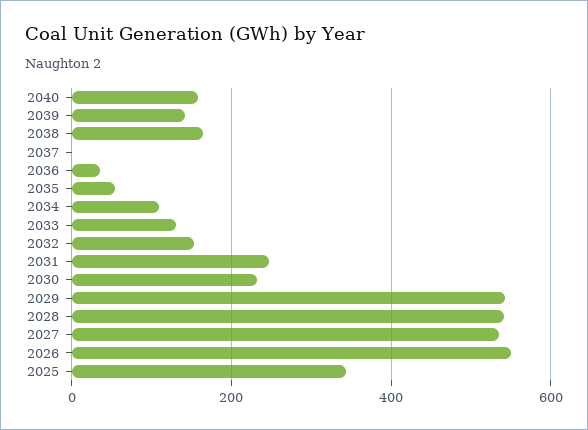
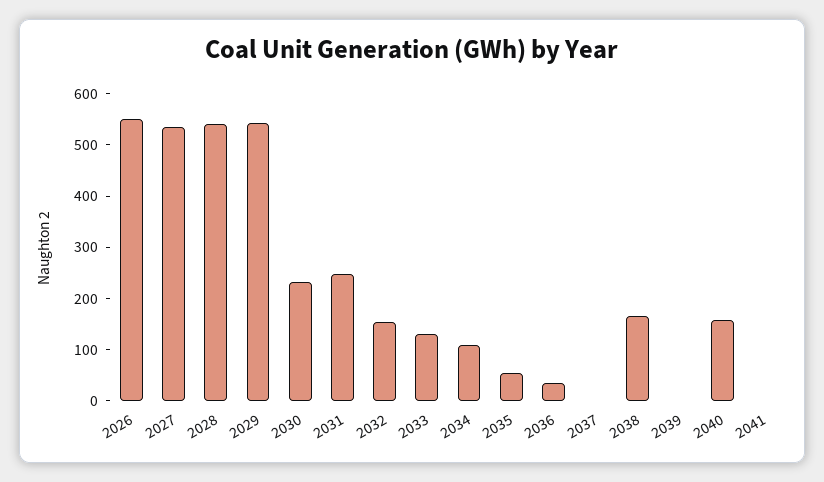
2039: 140 -> 0
2025: 340 -> none
2041: none -> 0

